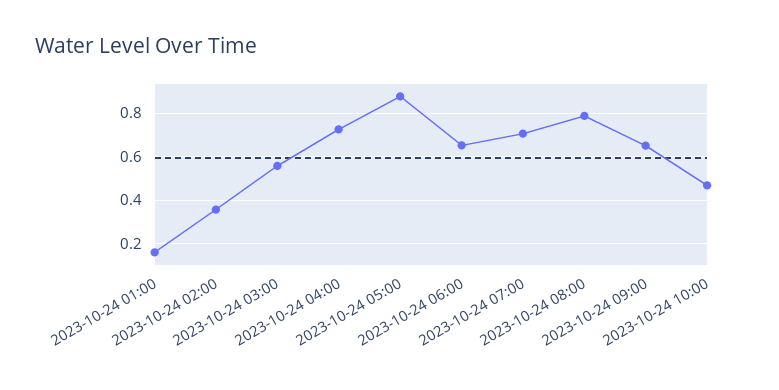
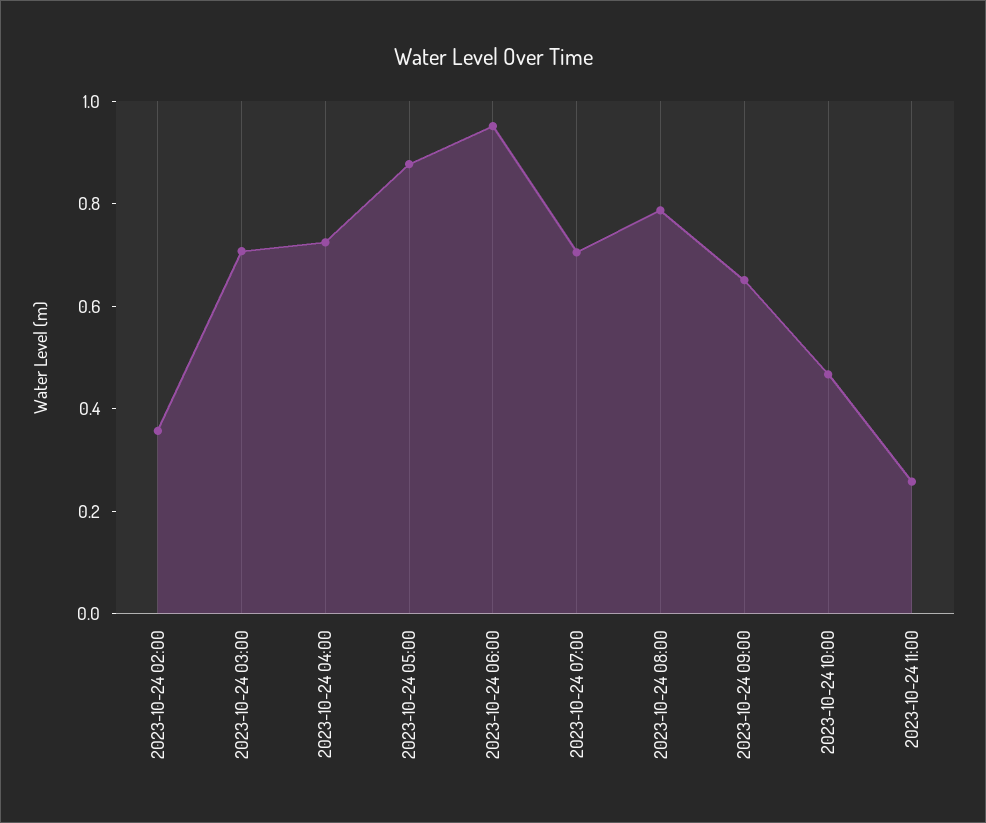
2023-10-24 01:00: 0.15 -> none
2023-10-24 03:00: 0.55 -> 0.7
2023-10-24 06:00: 0.65 -> 0.95
2023-10-24 11:00: none -> 0.25

